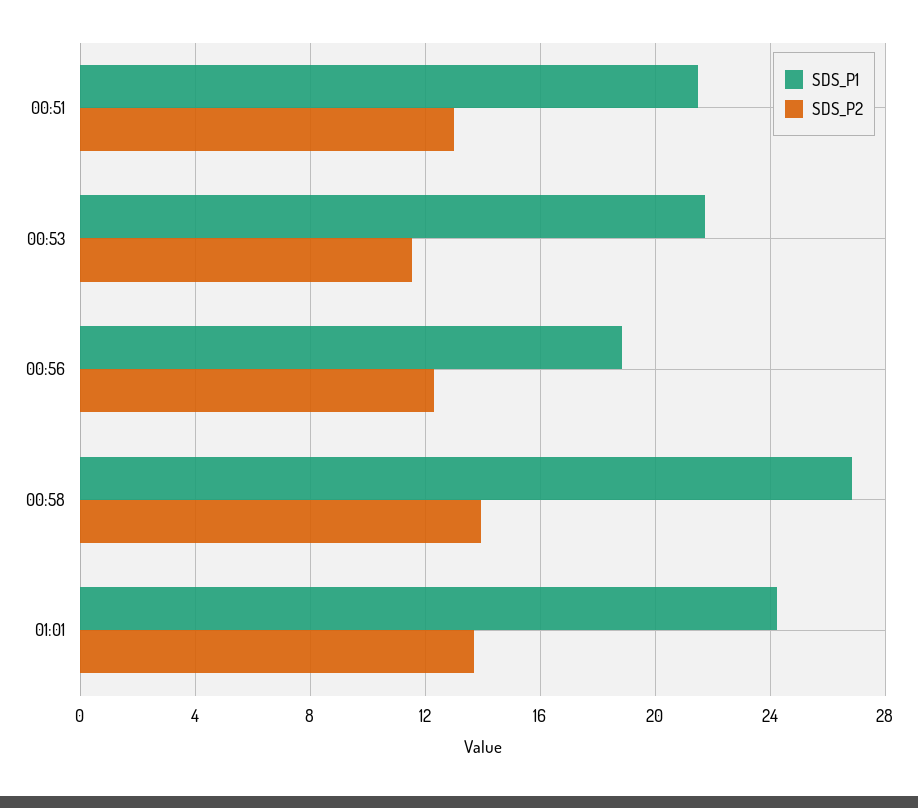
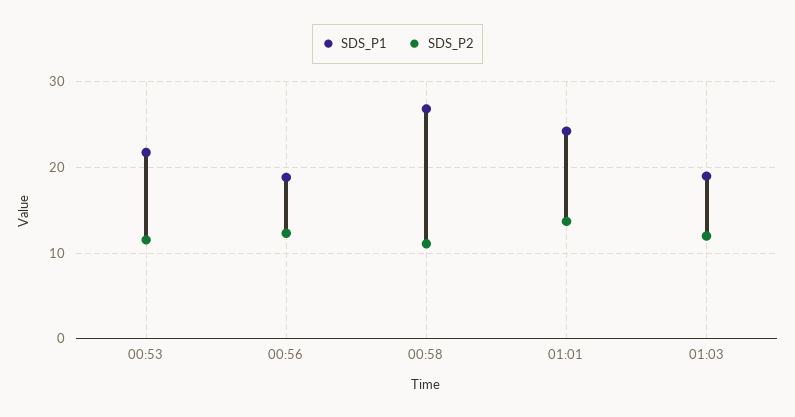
SDS_P1, 00:51: 21.5 -> none
SDS_P2, 00:51: 13 -> none
SDS_P2, 00:58: 14 -> 11
SDS_P1, 01:03: none -> 19
SDS_P2, 01:03: none -> 12

